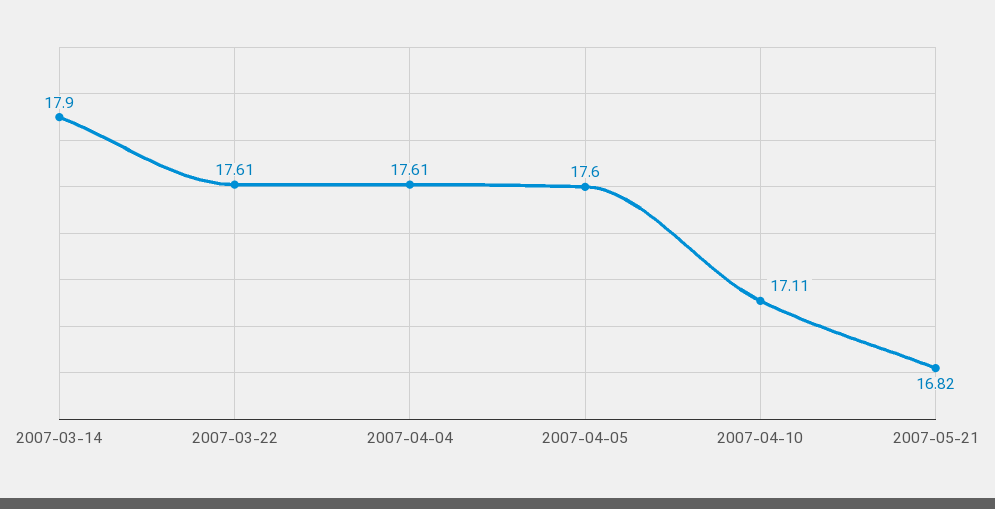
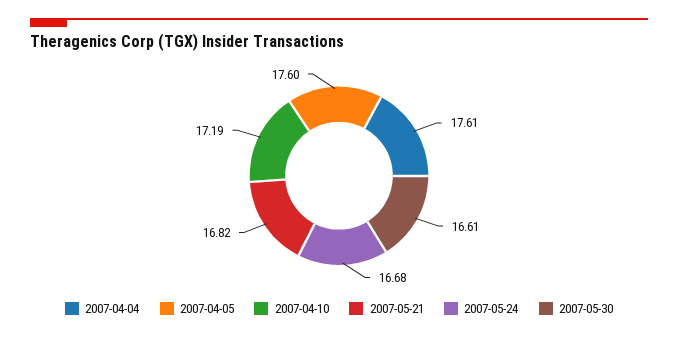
2007-03-14: 17.9 -> none
2007-03-22: 17.61 -> none
2007-04-10: 17.11 -> 17.19
2007-05-24: none -> 16.68
2007-05-30: none -> 16.61

